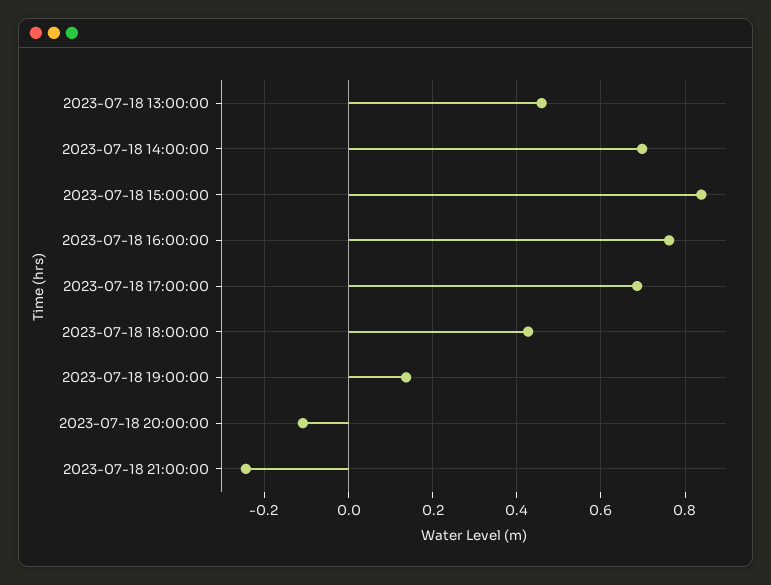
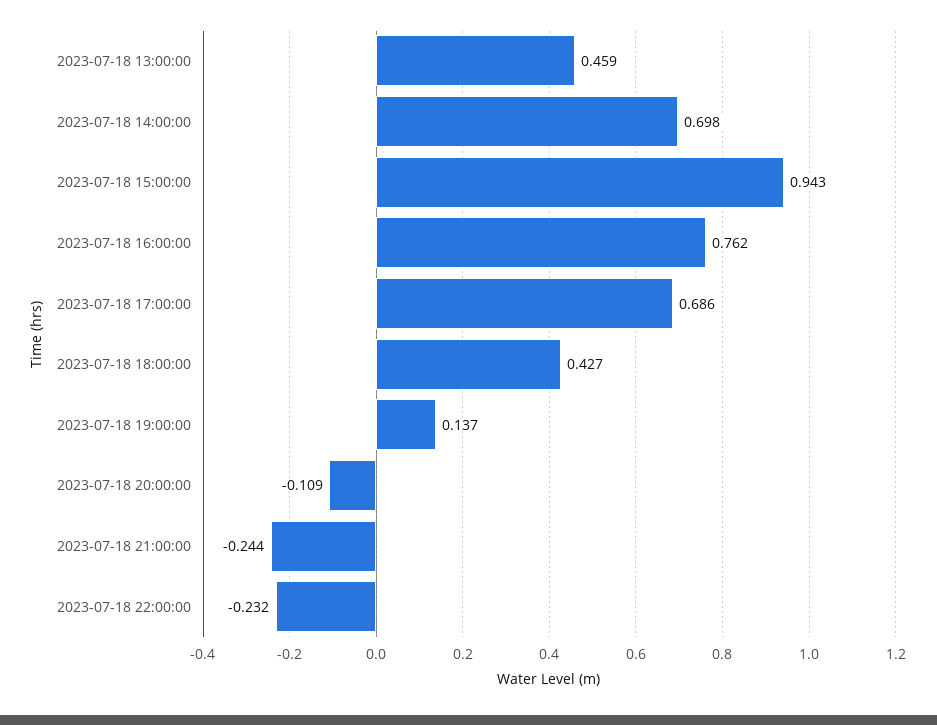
2023-07-18 15:00:00: 0.84 -> 0.943
2023-07-18 22:00:00: none -> -0.232

